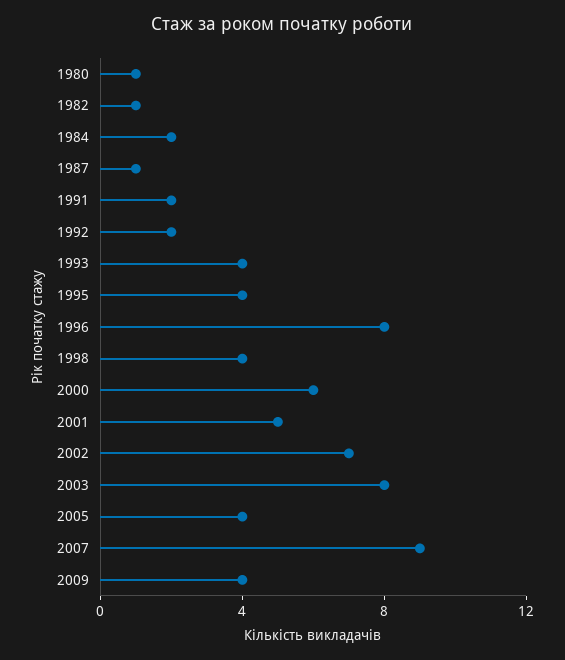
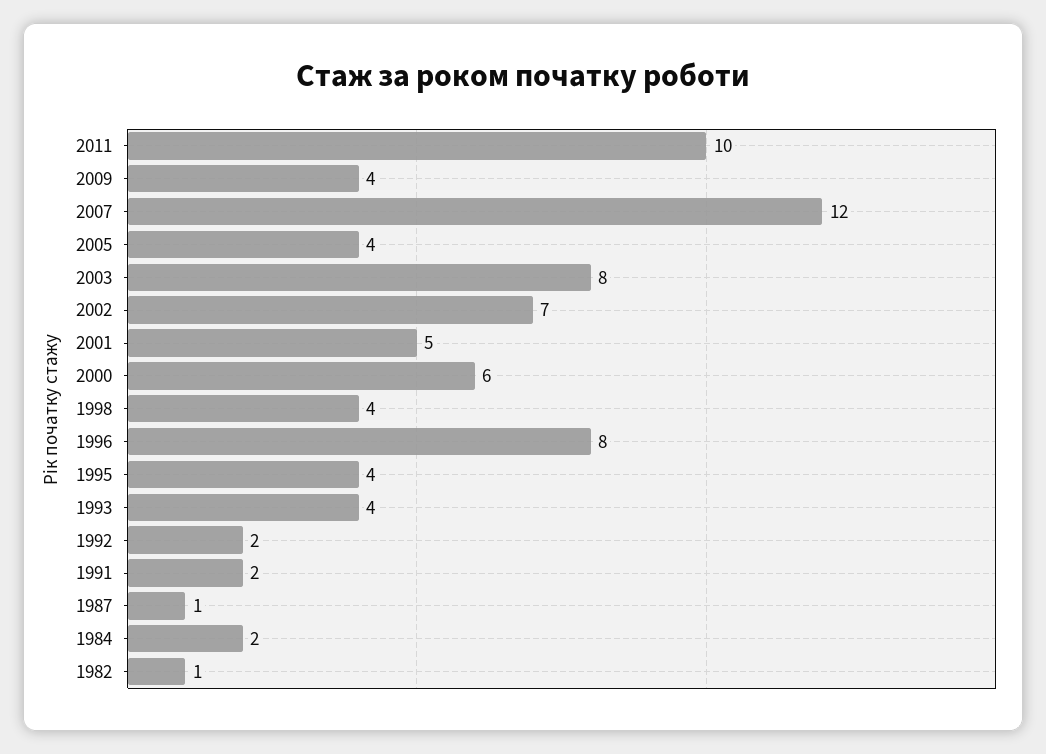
1980: 1 -> none
2007: 9 -> 12
2011: none -> 10

